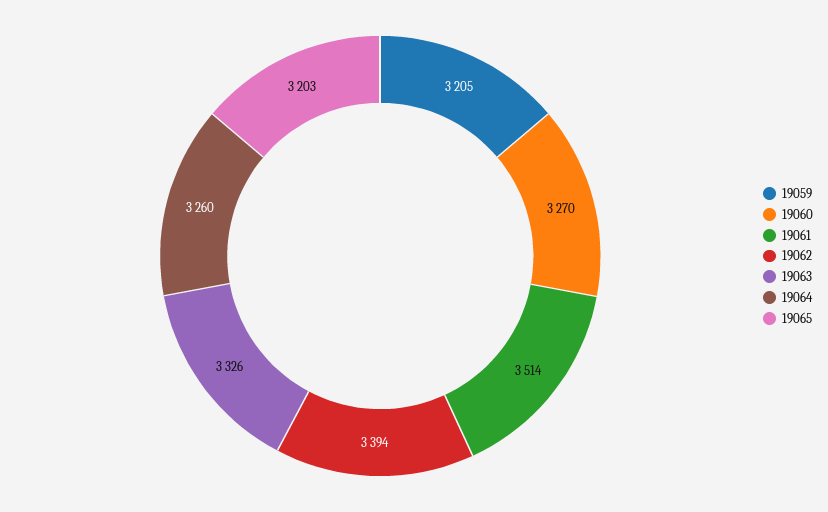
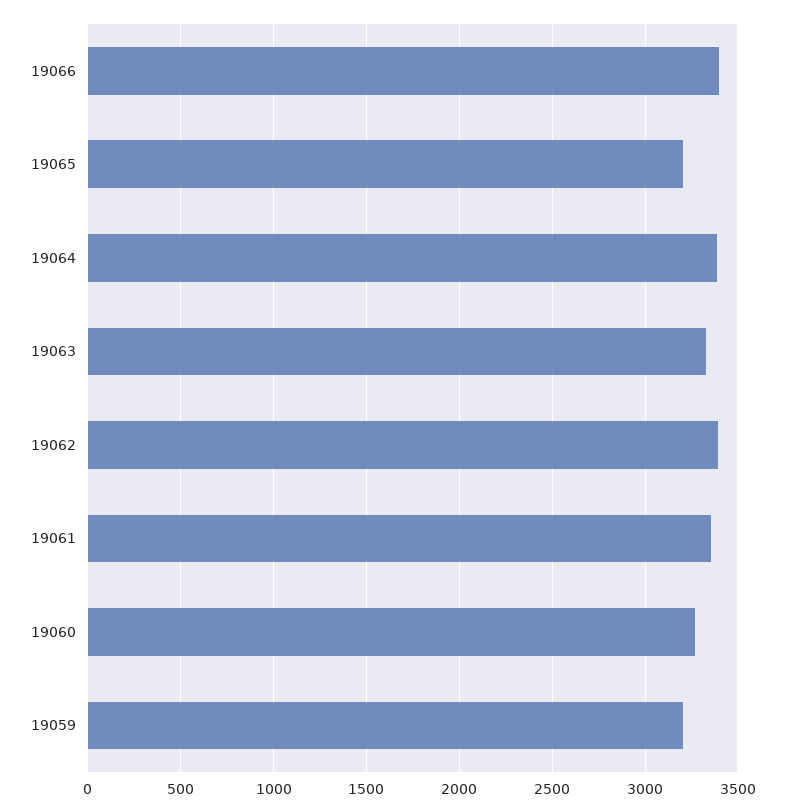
19061: 3514 -> 3350
19064: 3260 -> 3400
19066: none -> 3400

